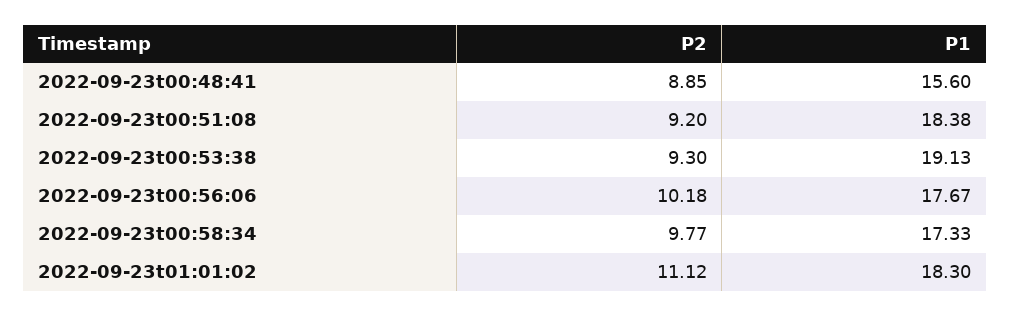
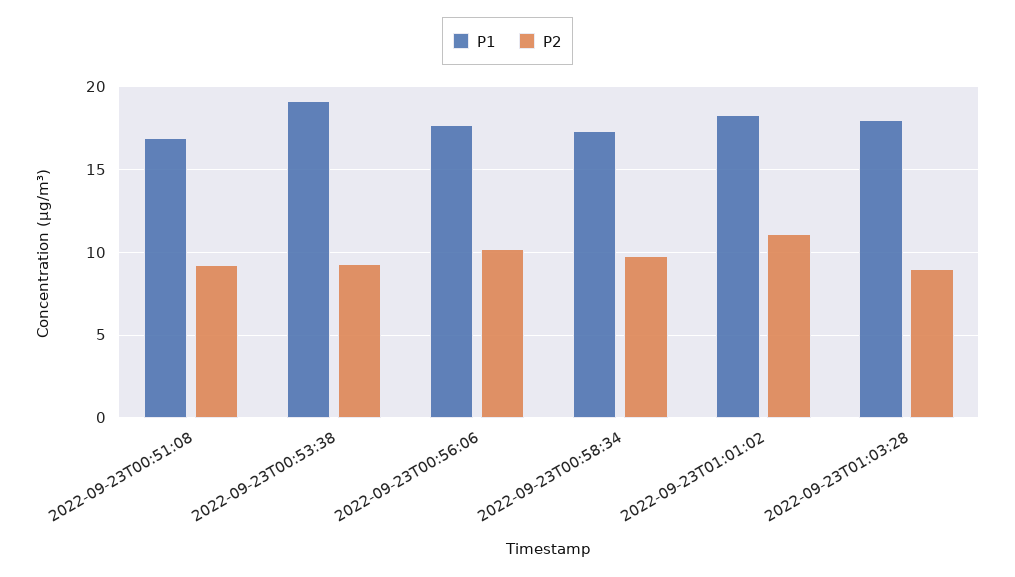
P2, 2022-09-23t00:48:41: 8.85 -> none
P1, 2022-09-23t00:48:41: 15.6 -> none
P1, 2022-09-23t00:51:08: 18.38 -> 17
P1, 2022-09-23T01:03:28: none -> 18
P2, 2022-09-23T01:03:28: none -> 9

